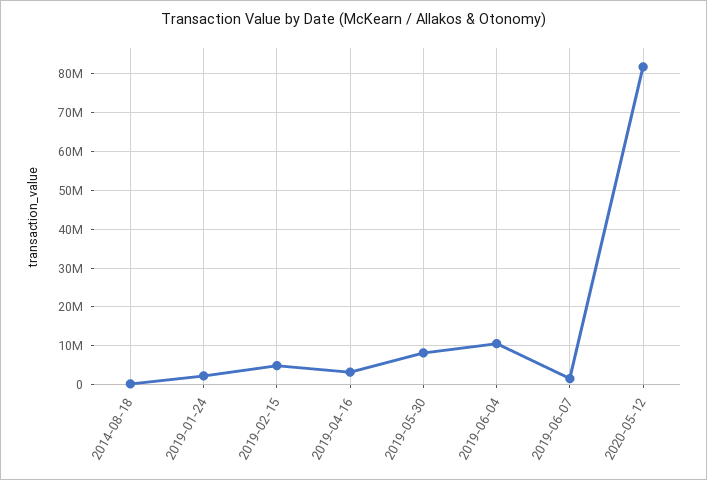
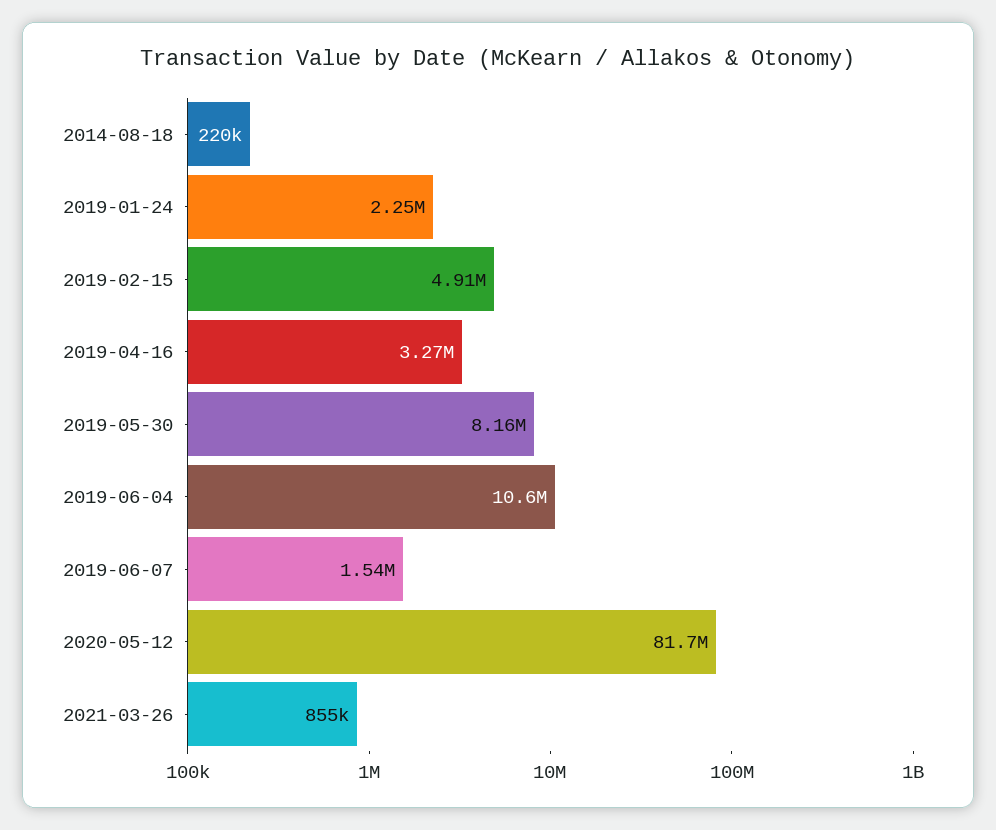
2021-03-26: none -> 855000

